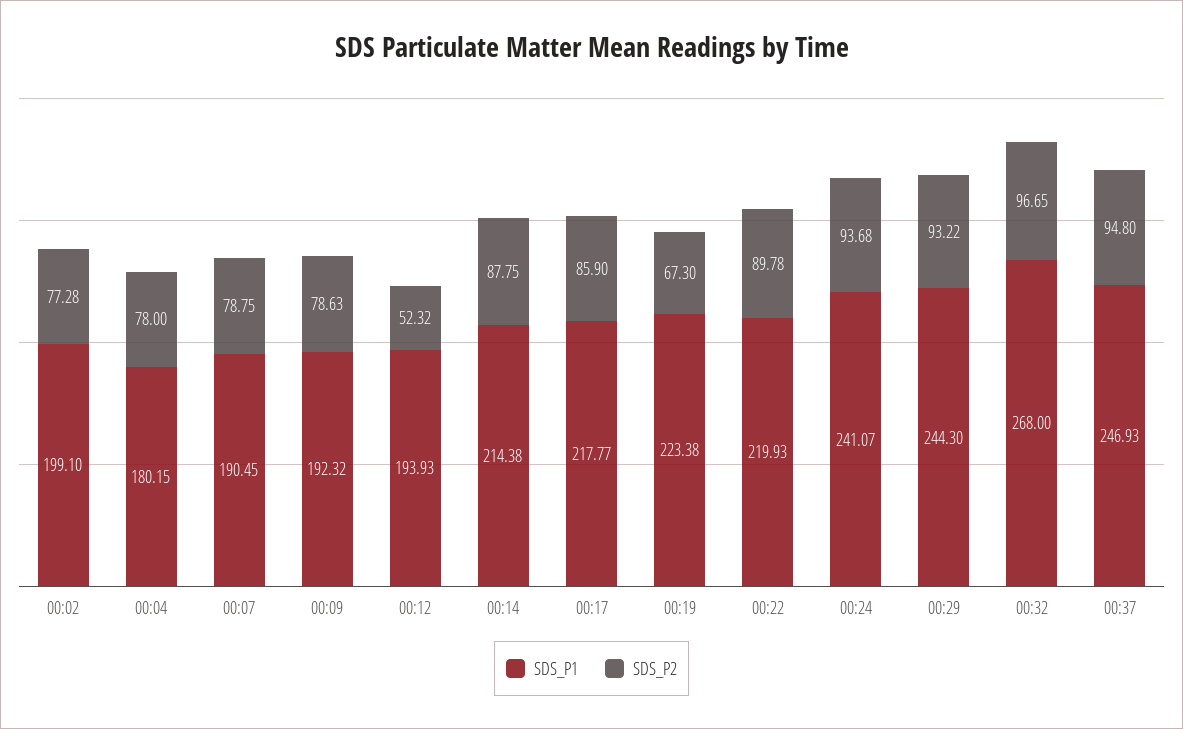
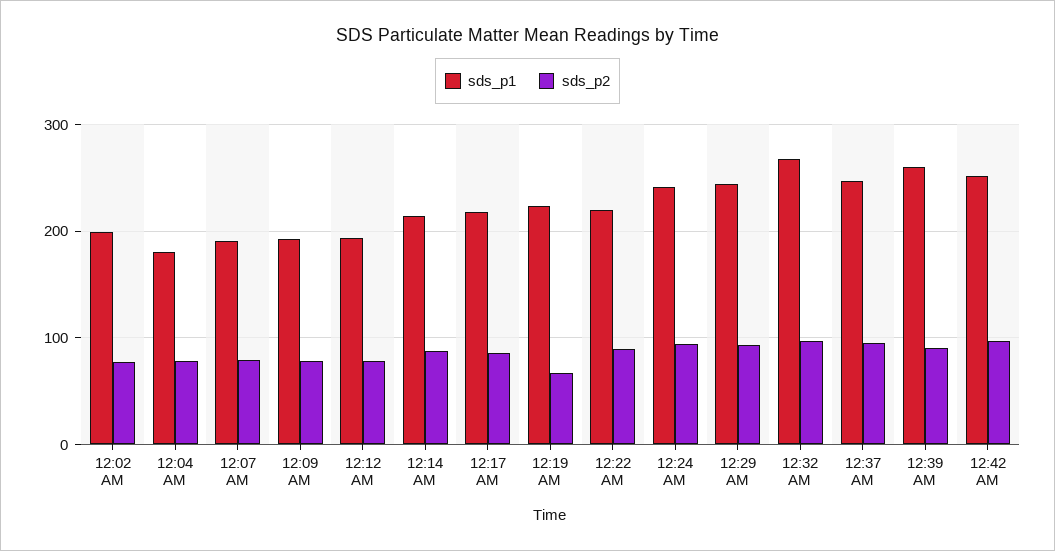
SDS_P2, 00:12: 52.32 -> 80
SDS_P1, 12:39 AM: none -> 260
SDS_P2, 12:39 AM: none -> 90
SDS_P1, 12:42 AM: none -> 250
SDS_P2, 12:42 AM: none -> 100

